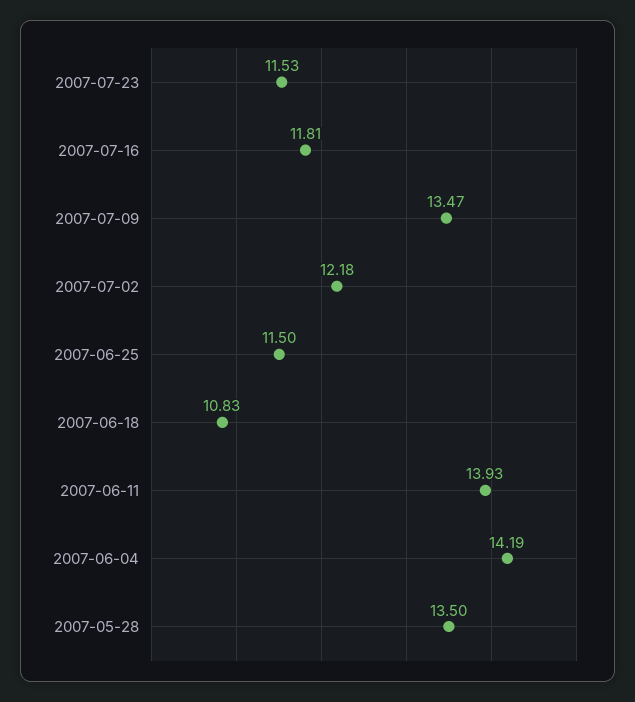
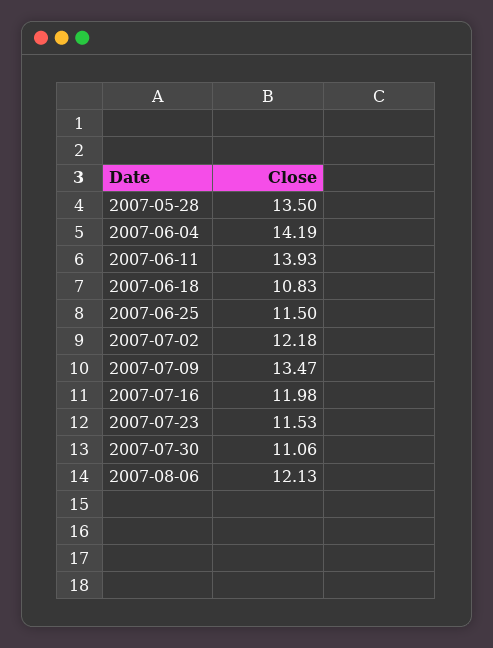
2007-07-16: 11.81 -> 11.98
2007-07-30: none -> 11.06
2007-08-06: none -> 12.13

